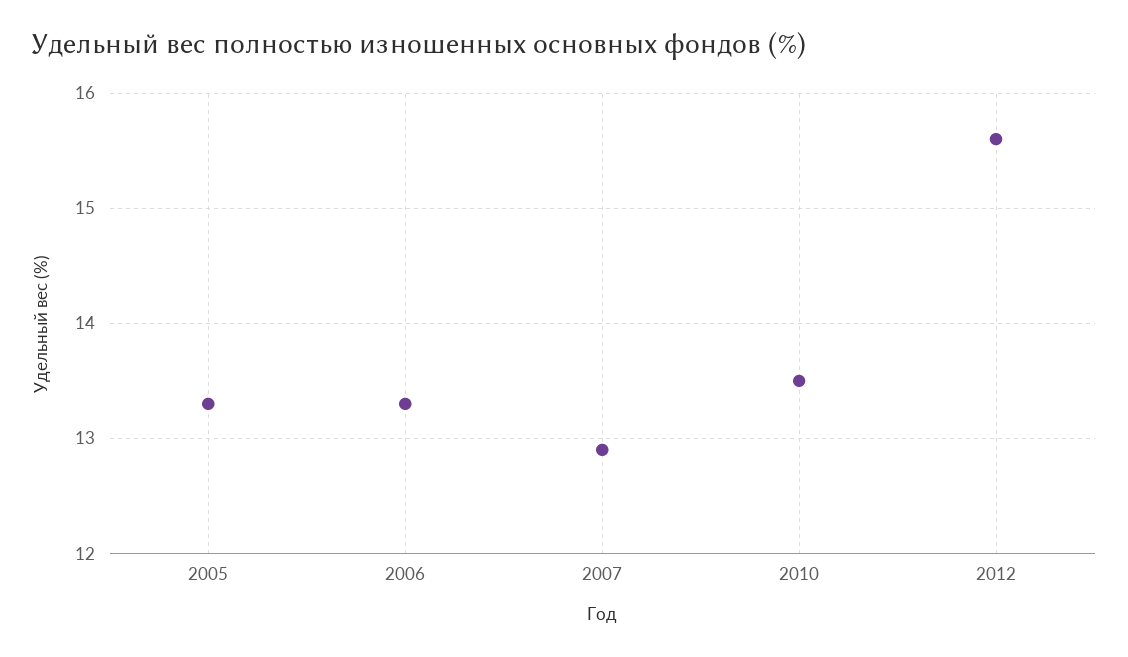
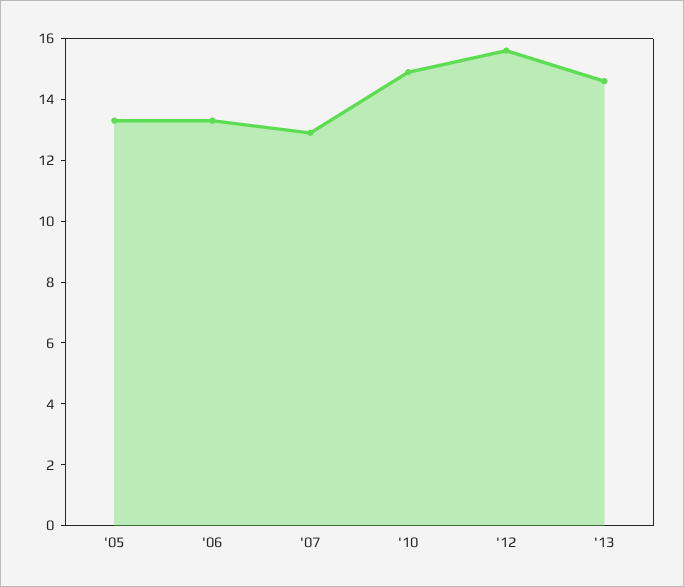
2010: 13.5 -> 15
'13: none -> 14.5

